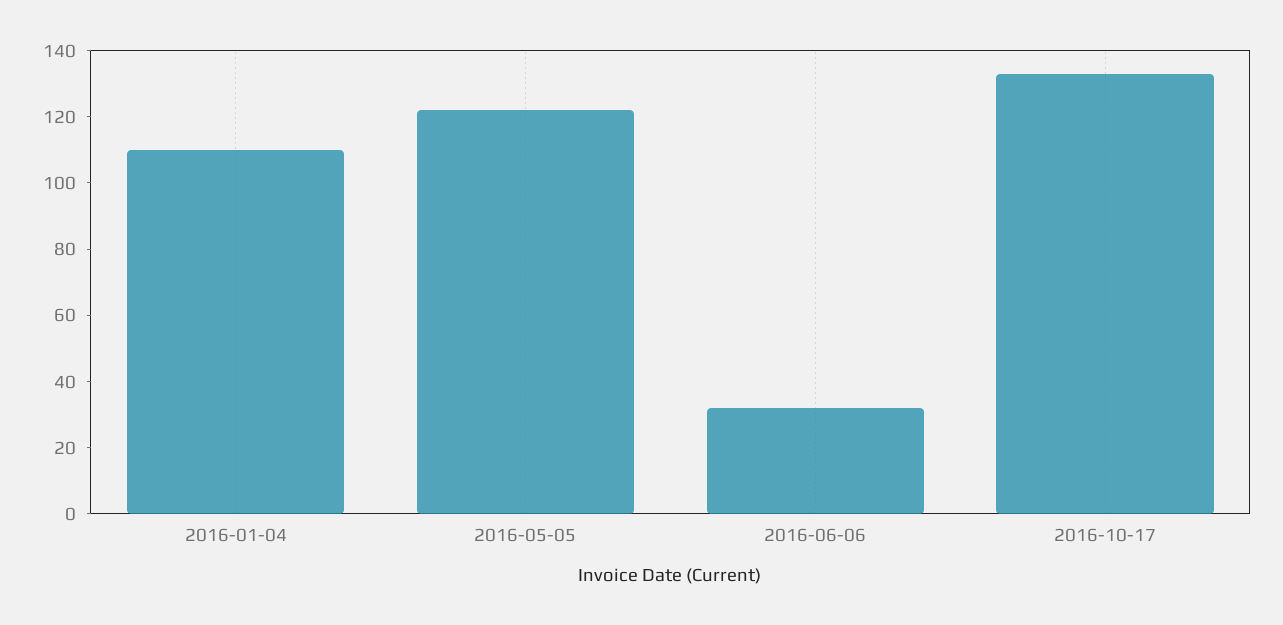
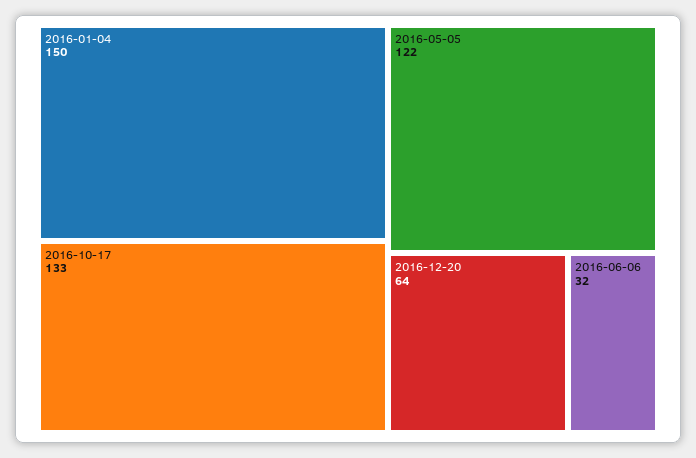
2016-01-04: 110 -> 150
2016-12-20: none -> 64

